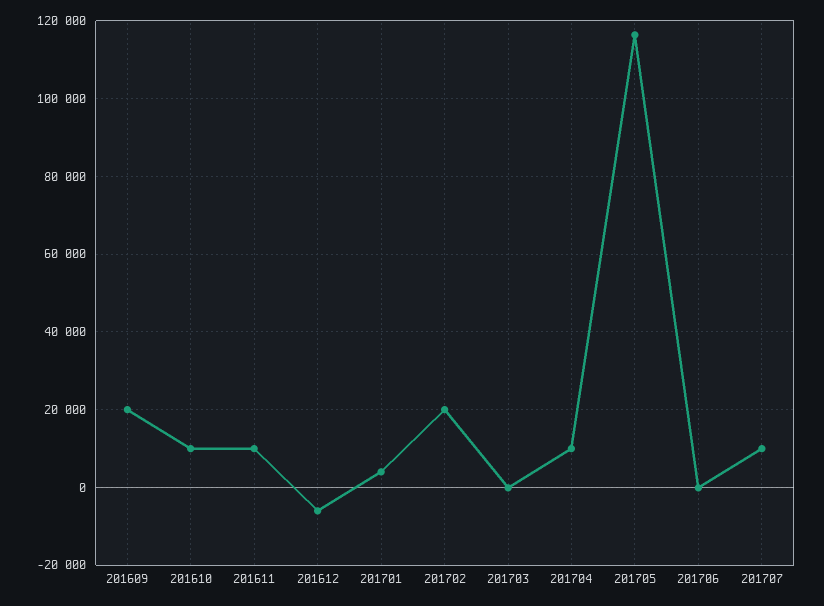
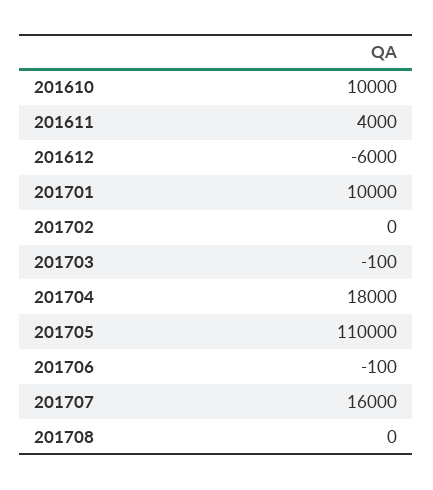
201609: 20000 -> none
201611: 10000 -> 4000
201701: 4000 -> 10000
201702: 20000 -> 0
201704: 10000 -> 18000
201705: 116000 -> 110000
201707: 10000 -> 16000
201708: none -> 0

